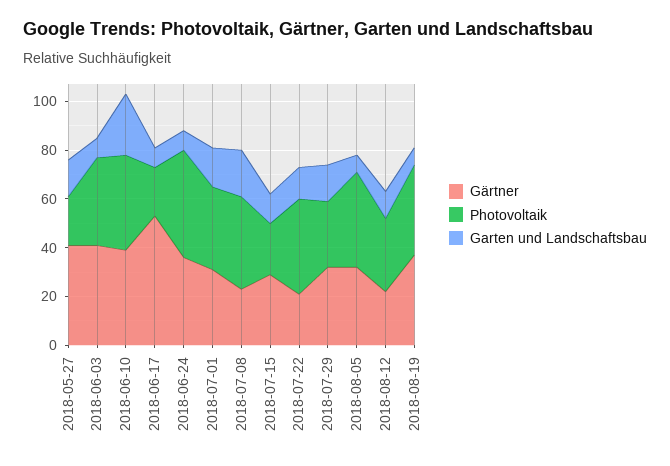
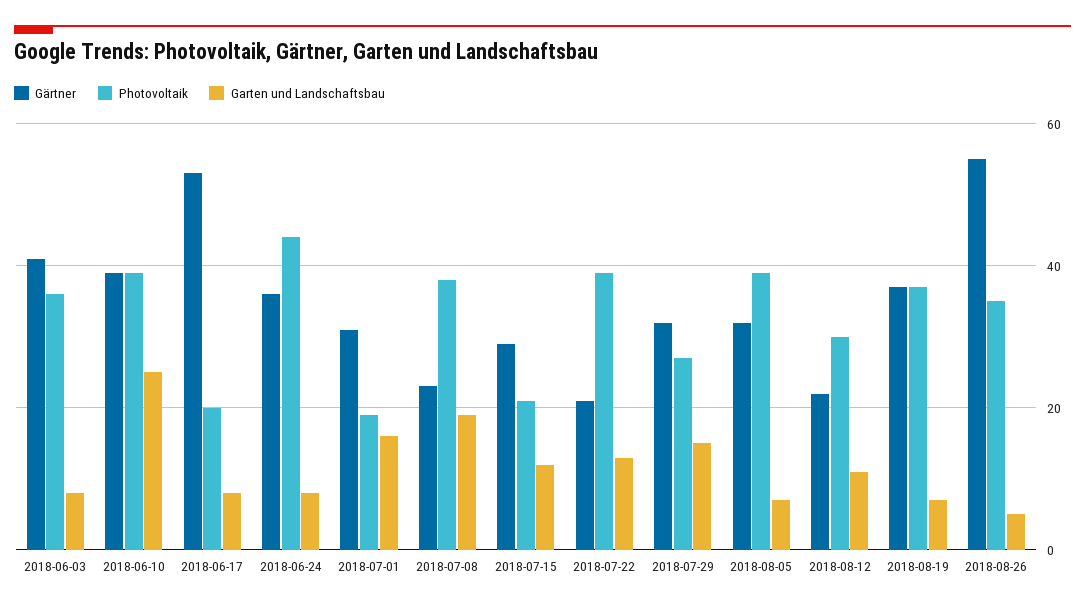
Gärtner, 2018-05-27: 40 -> none
Photovoltaik, 2018-05-27: 20 -> none
Garten und Landschaftsbau, 2018-05-27: 15 -> none
Photovoltaik, 2018-07-01: 35 -> 20
Gärtner, 2018-08-26: none -> 55
Photovoltaik, 2018-08-26: none -> 35
Garten und Landschaftsbau, 2018-08-26: none -> 5

